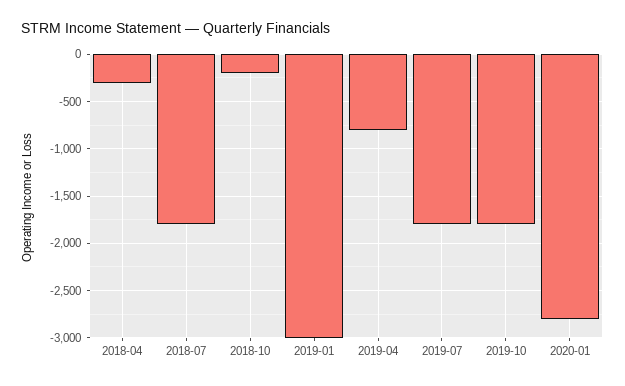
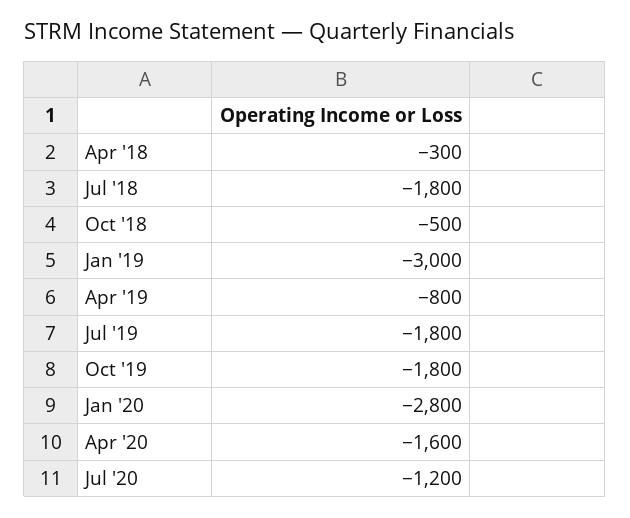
2018-10: -200 -> -500
Apr '20: none -> -1600
Jul '20: none -> -1200

